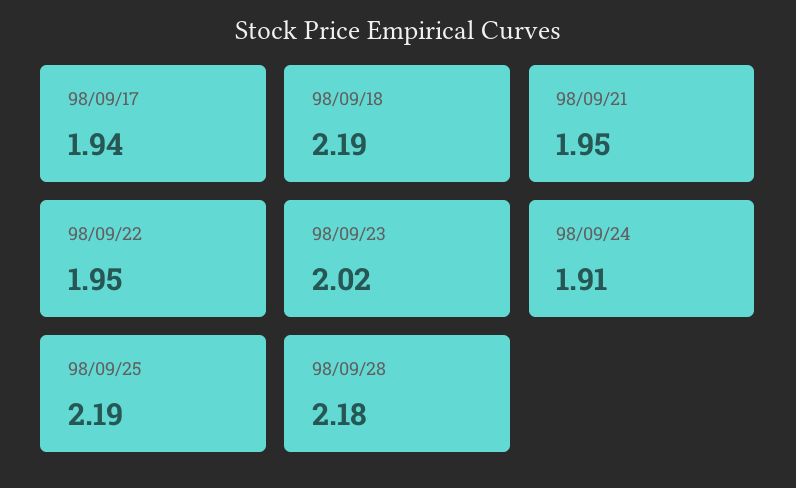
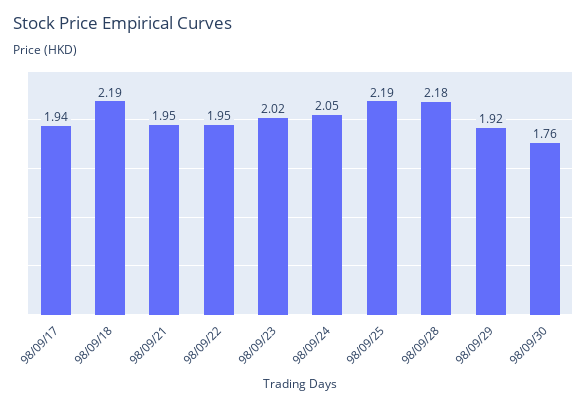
98/09/24: 1.91 -> 2.05
98/09/29: none -> 1.92
98/09/30: none -> 1.76

